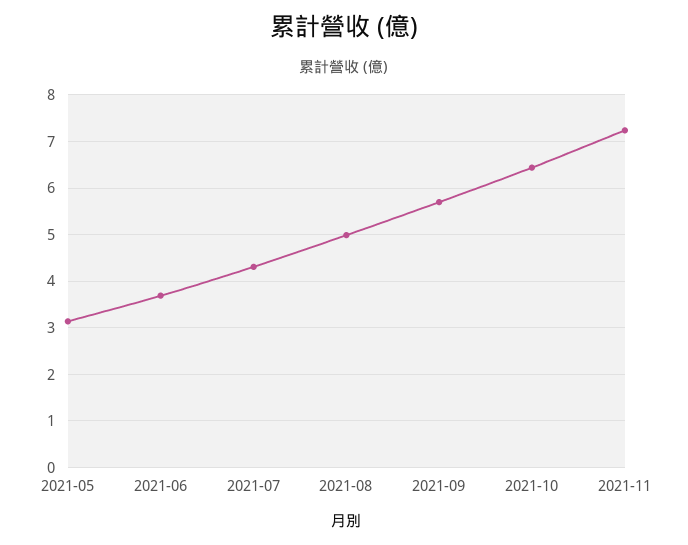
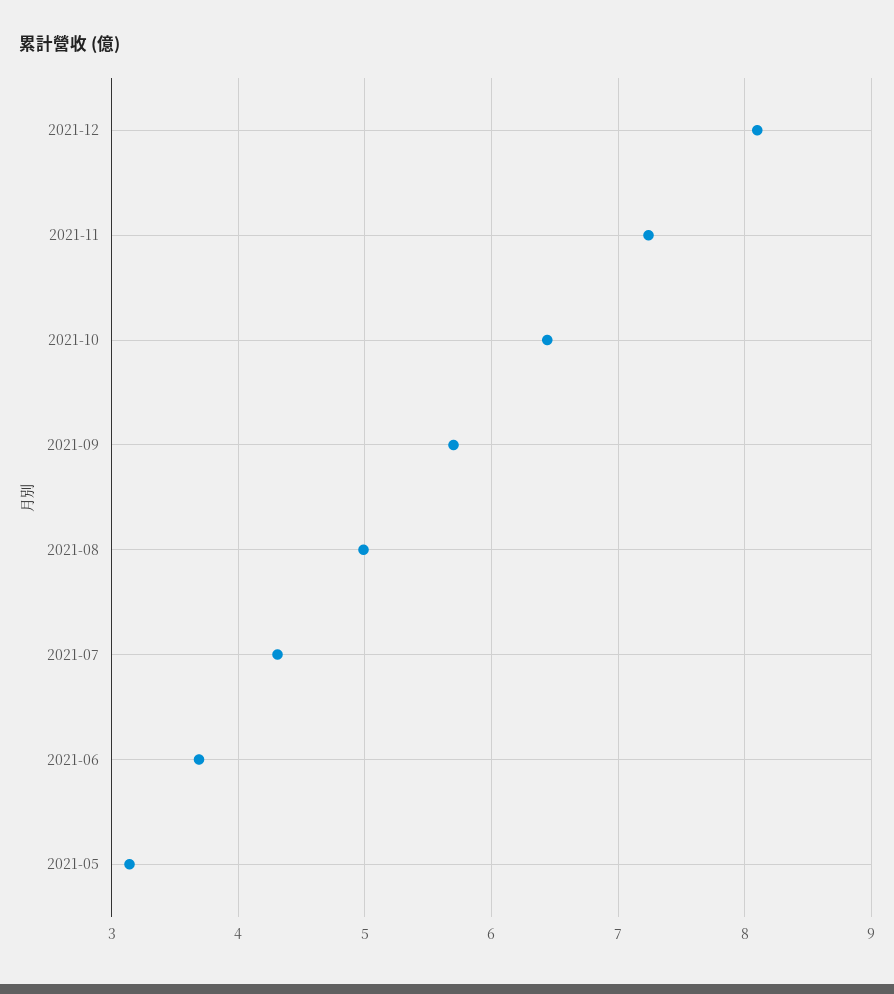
2021-12: none -> 8.1

